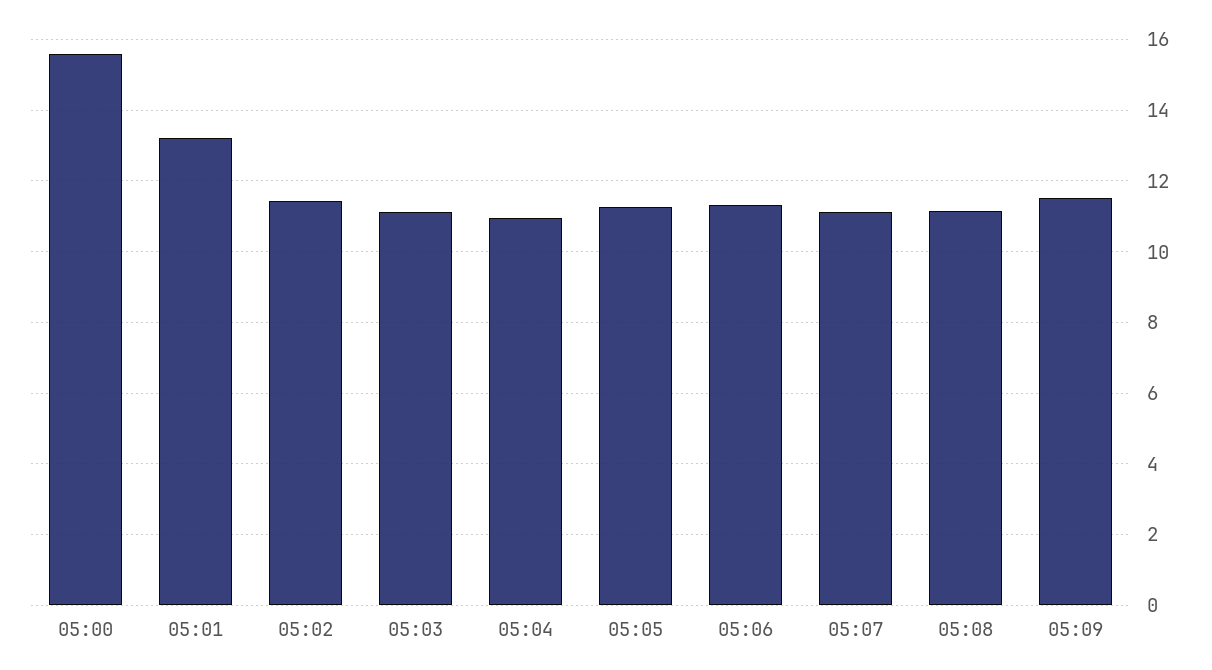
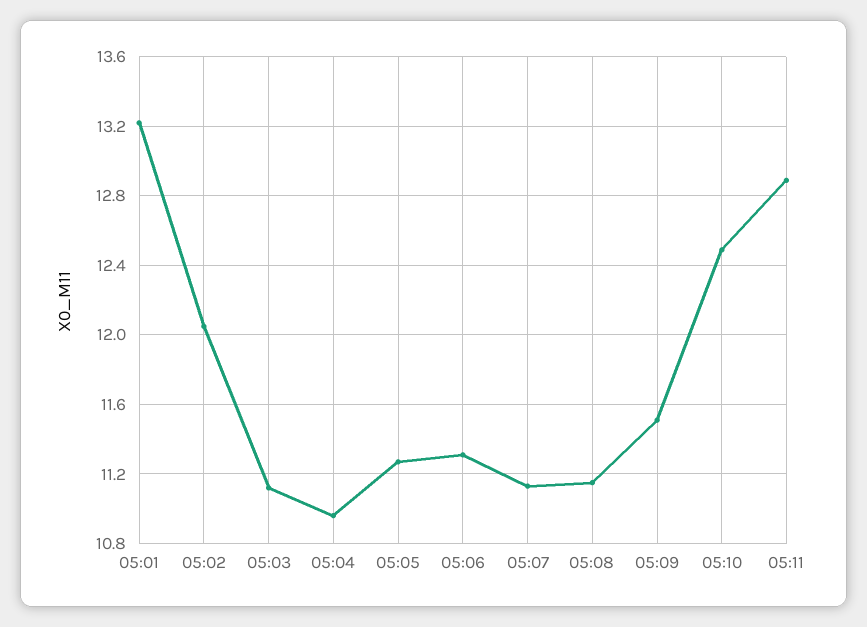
05:00: 15.6 -> none
05:02: 11.4 -> 12.05
05:10: none -> 12.5
05:11: none -> 12.9

